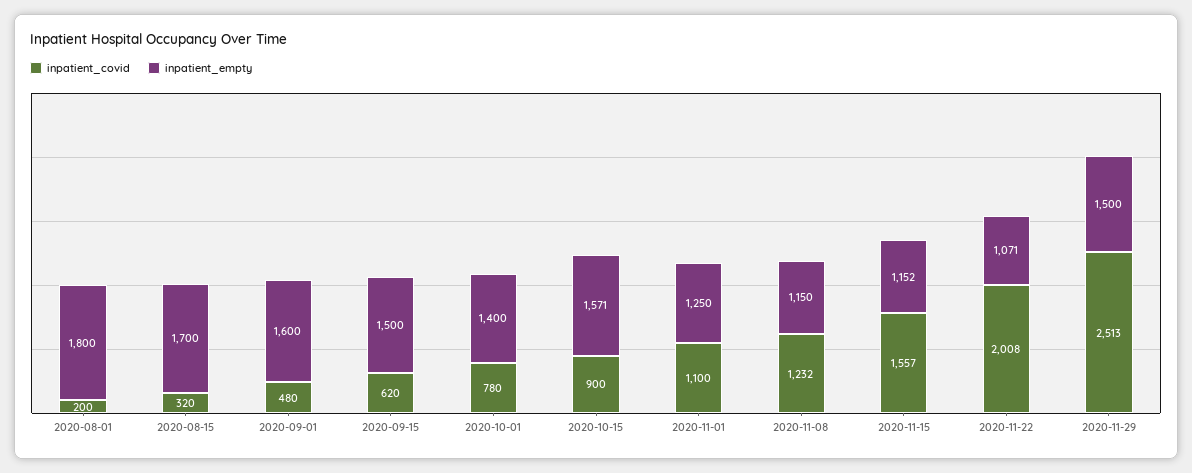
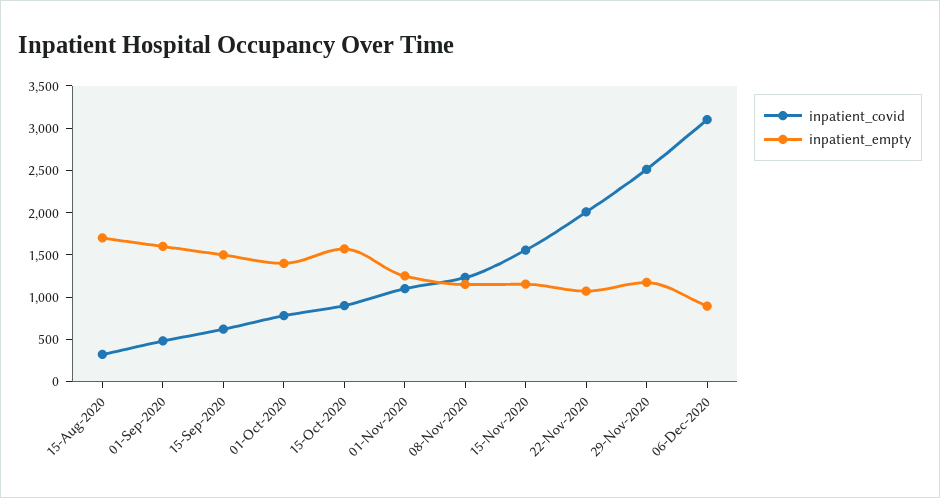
inpatient_covid, 2020-08-01: 200 -> none
inpatient_empty, 2020-08-01: 1800 -> none
inpatient_empty, 2020-11-29: 1500 -> 1200
inpatient_covid, 06-Dec-2020: none -> 3100
inpatient_empty, 06-Dec-2020: none -> 900

